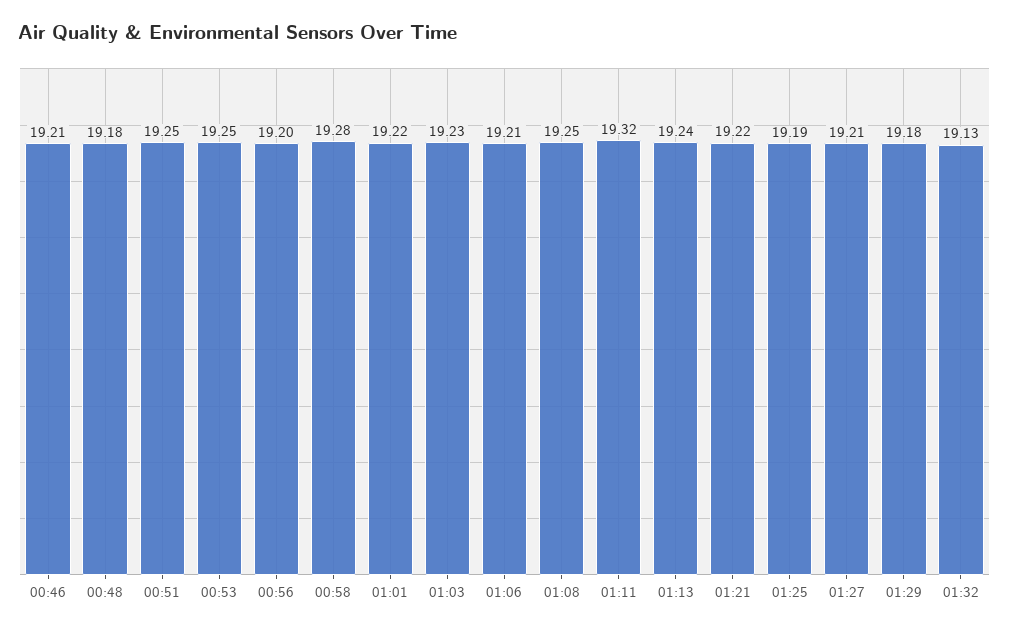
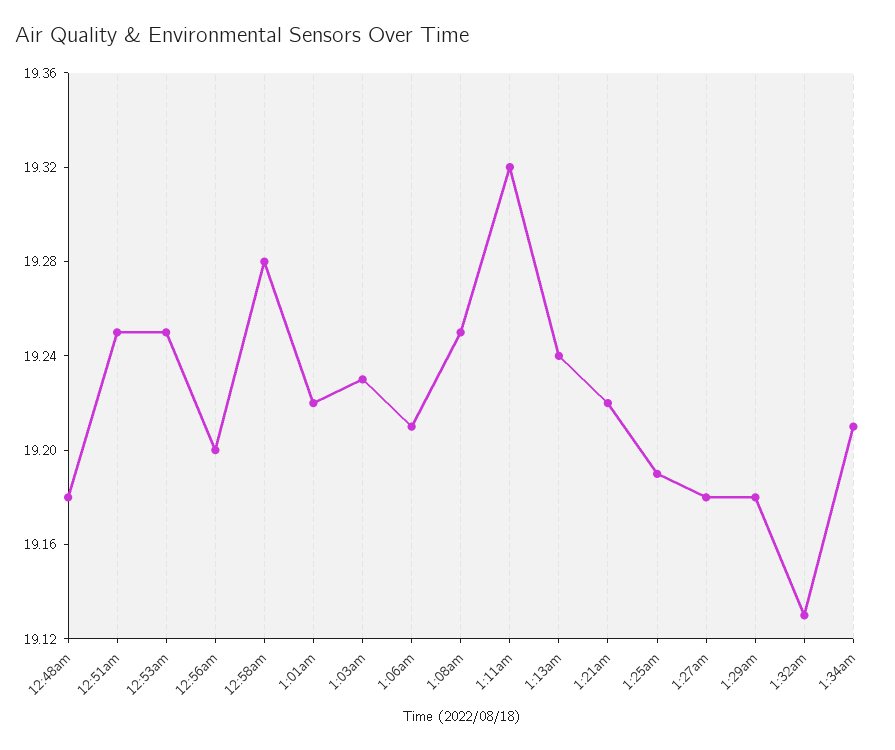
00:46: 19.21 -> none
01:27: 19.21 -> 19.18
1:34am: none -> 19.21

